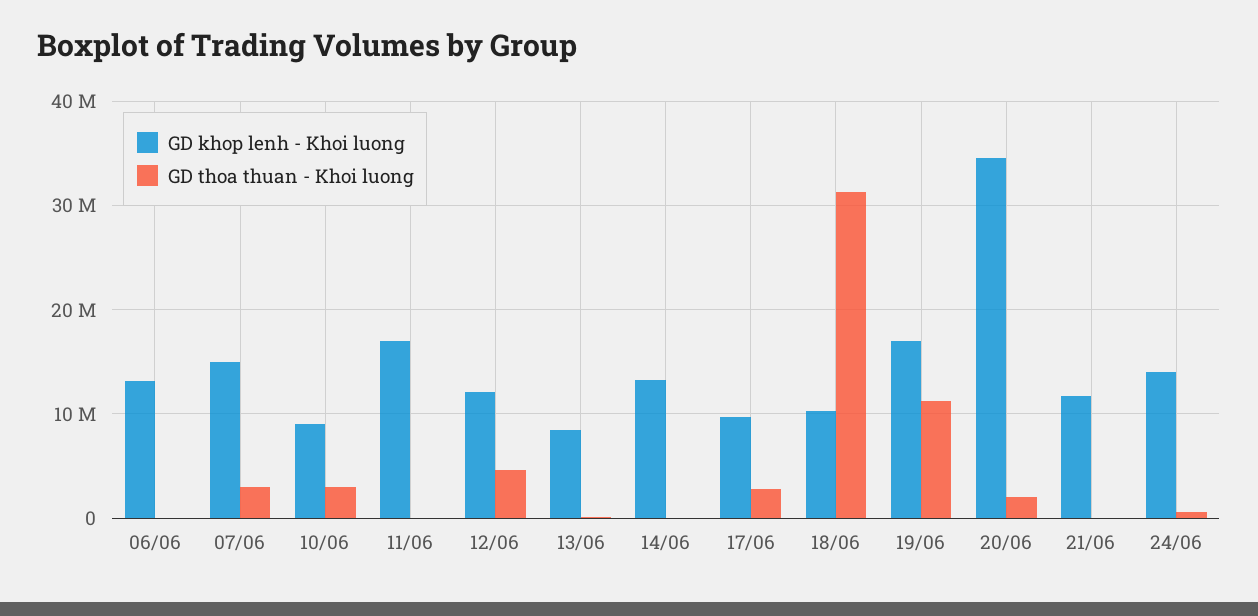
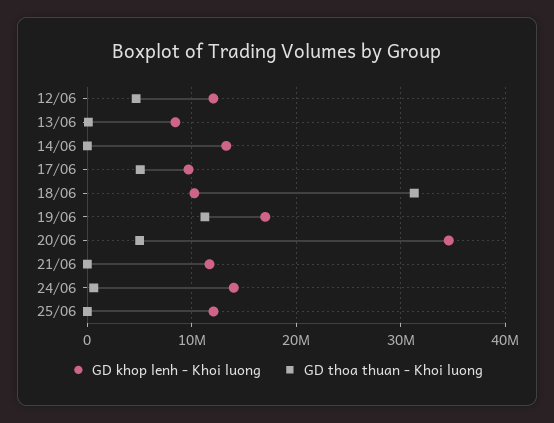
GD khop lenh - Khoi luong, 06/06: 13000000 -> none
GD thoa thuan - Khoi luong, 06/06: 0 -> none
GD khop lenh - Khoi luong, 07/06: 15000000 -> none
GD thoa thuan - Khoi luong, 07/06: 3000000 -> none
GD khop lenh - Khoi luong, 10/06: 9000000 -> none
GD thoa thuan - Khoi luong, 10/06: 3000000 -> none
GD khop lenh - Khoi luong, 11/06: 17000000 -> none
GD thoa thuan - Khoi luong, 11/06: 0 -> none
GD thoa thuan - Khoi luong, 17/06: 3000000 -> 5000000
GD thoa thuan - Khoi luong, 20/06: 2000000 -> 5000000
GD khop lenh - Khoi luong, 25/06: none -> 12000000
GD thoa thuan - Khoi luong, 25/06: none -> 0

